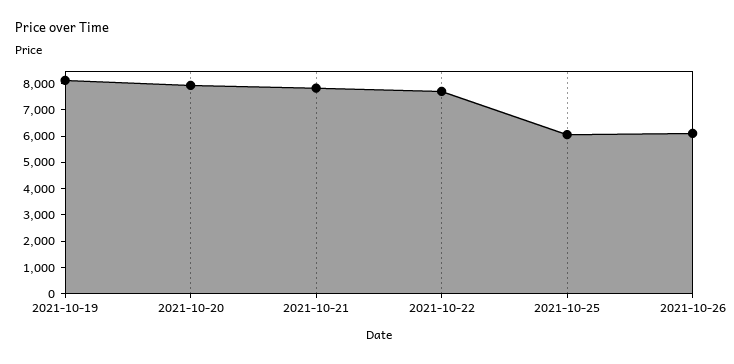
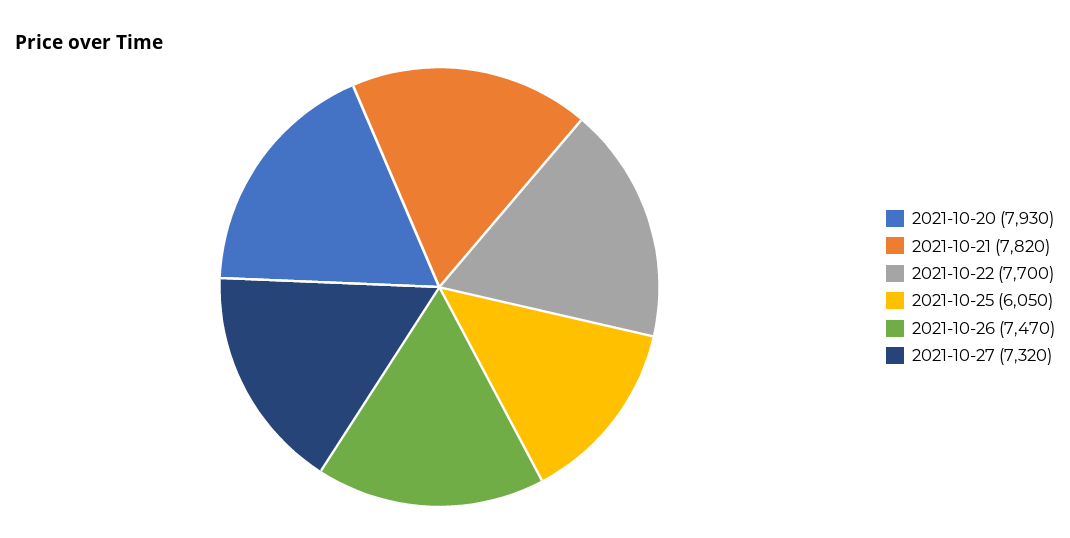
2021-10-19: 8000 -> none
2021-10-26: 6000 -> 7470
2021-10-27: none -> 7320

